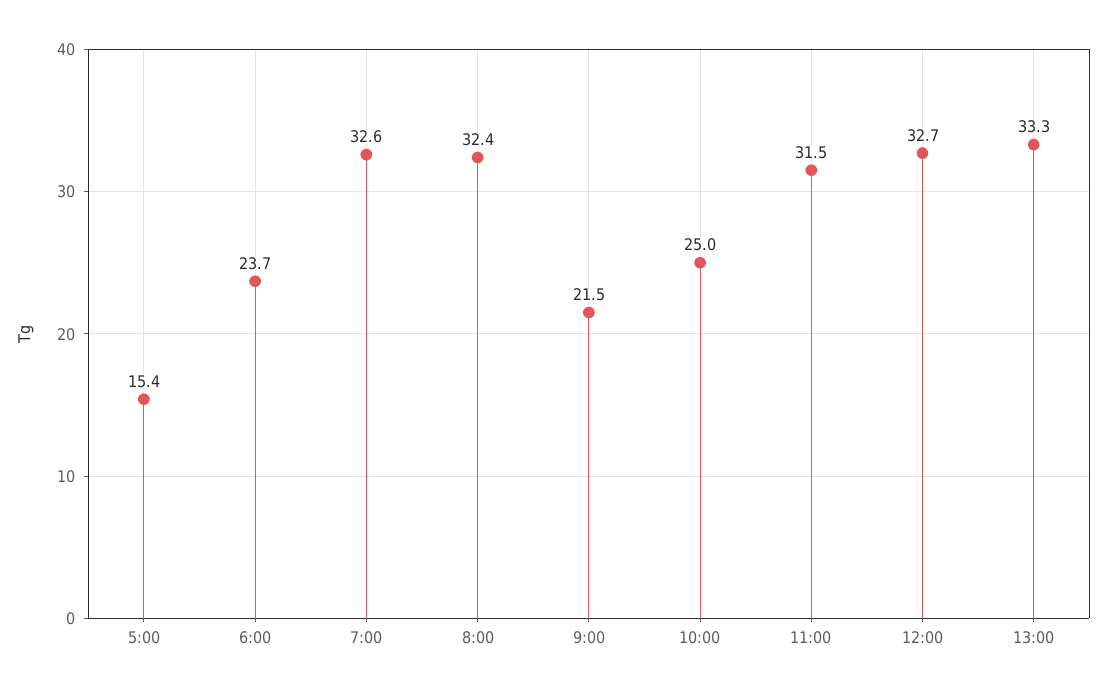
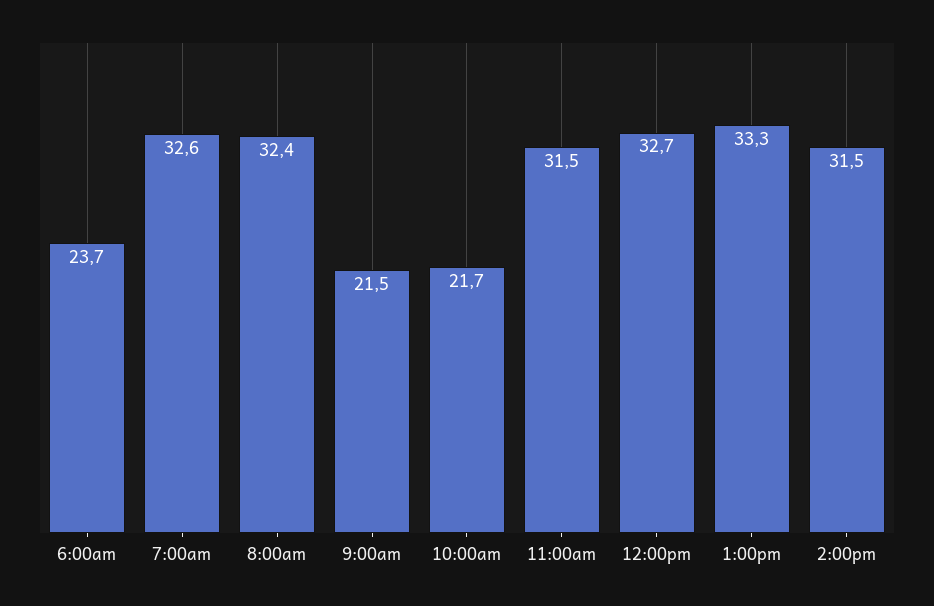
5:00: 15.4 -> none
10:00: 25 -> 21.7
2:00pm: none -> 31.5

